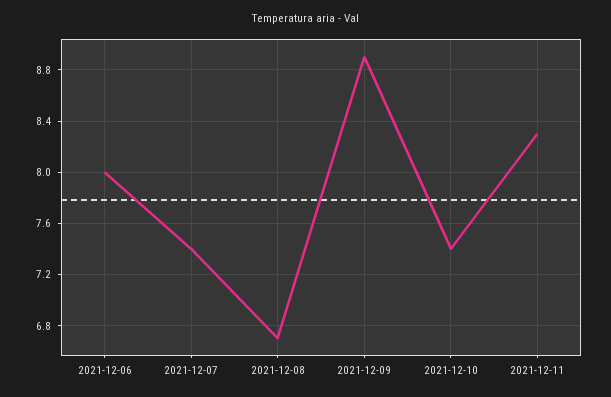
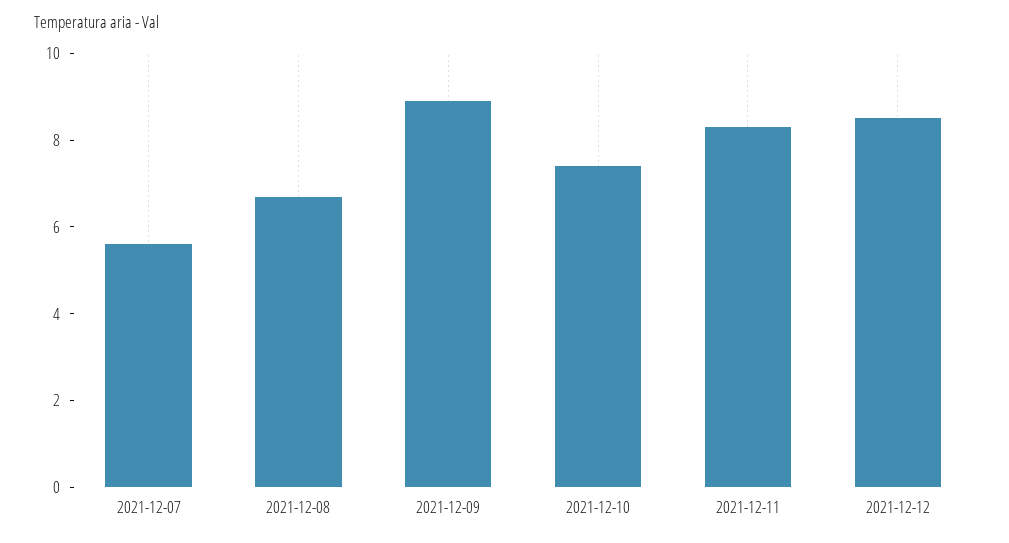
2021-12-06: 8 -> none
2021-12-07: 7.4 -> 5.5
2021-12-12: none -> 8.5

